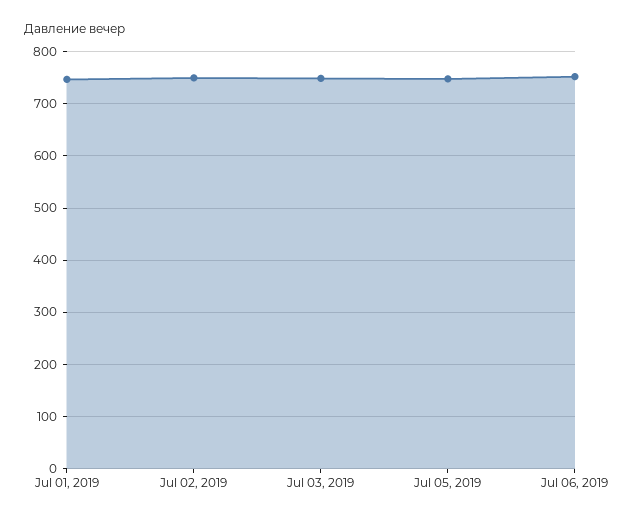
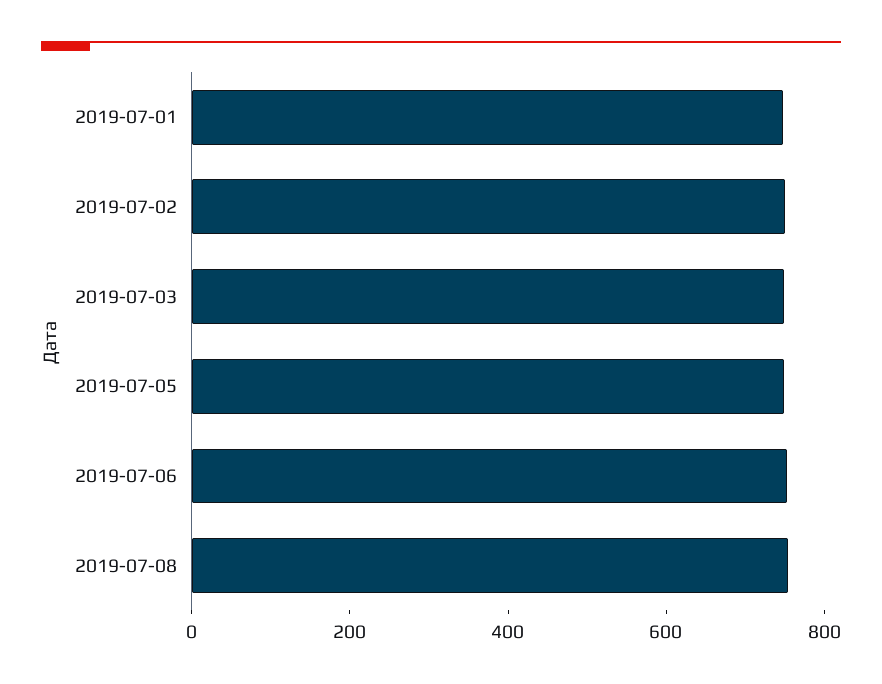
2019-07-08: none -> 750

